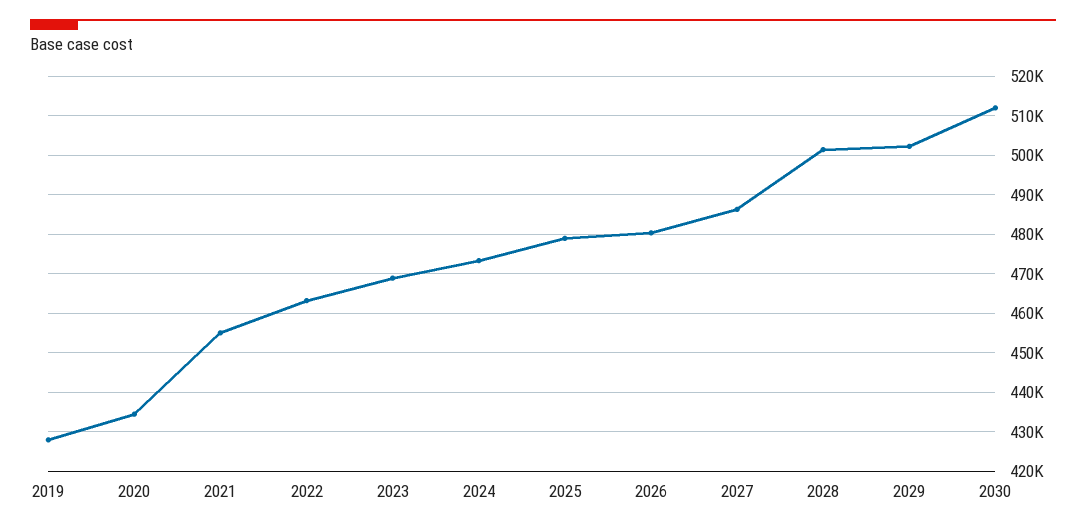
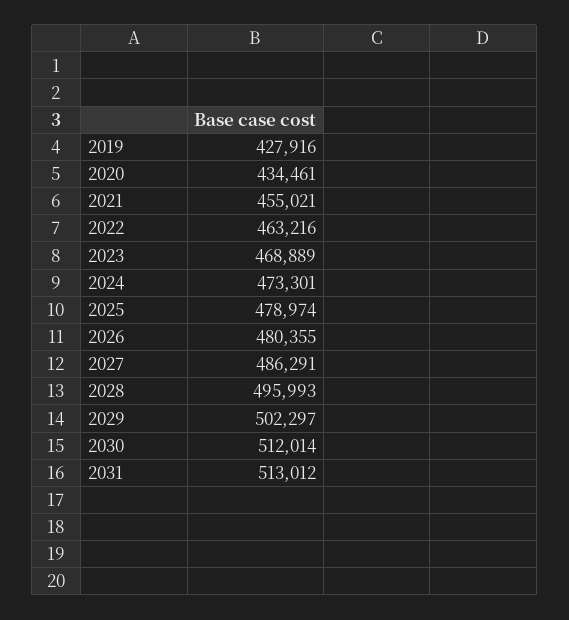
2028: 502000 -> 495993
2031: none -> 513012

